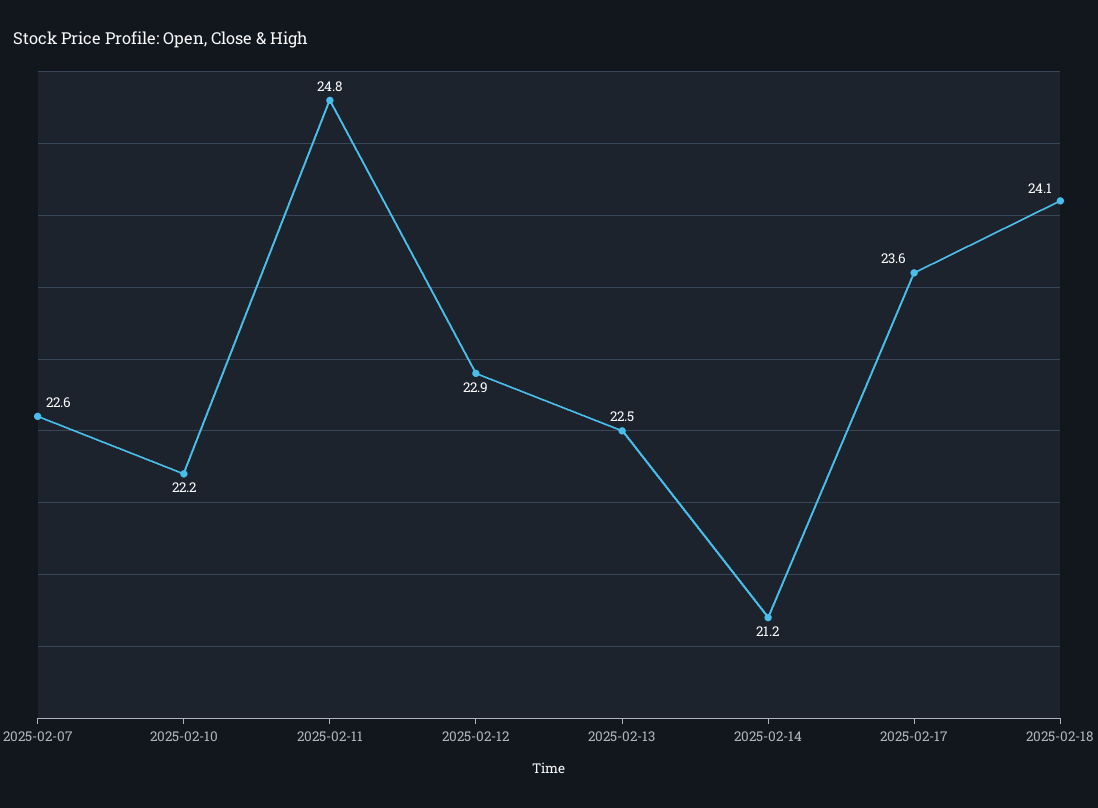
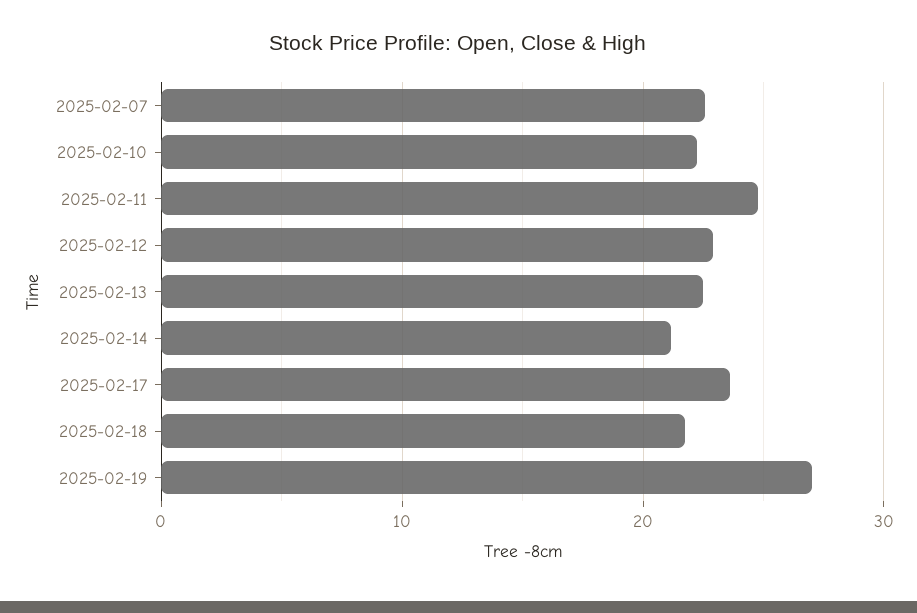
2025-02-18: 24.1 -> 22
2025-02-19: none -> 27

